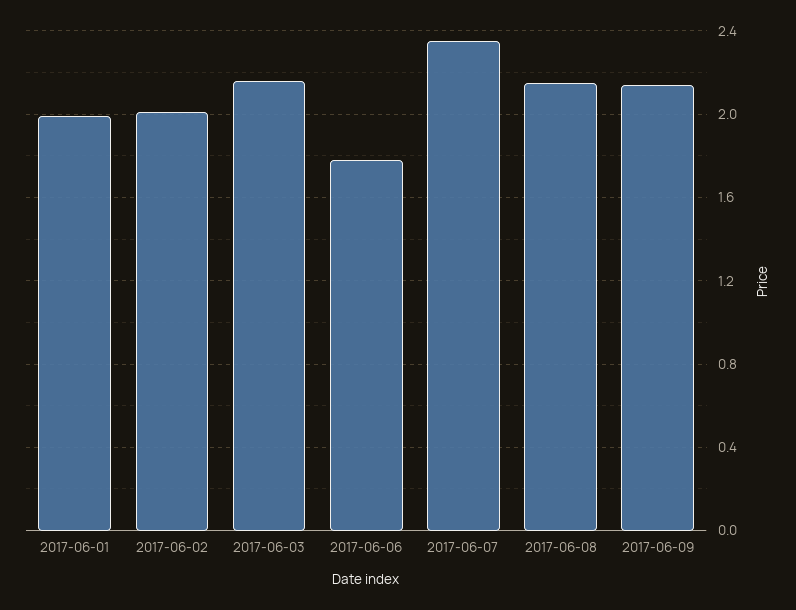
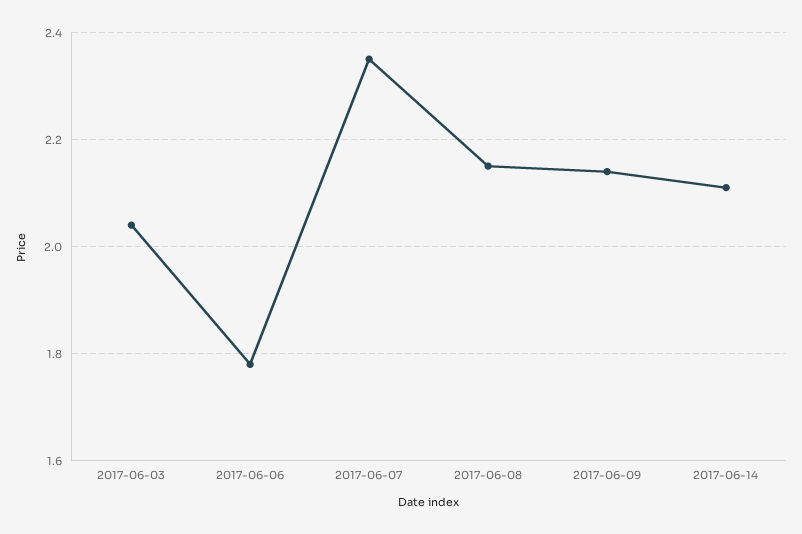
2017-06-01: 2 -> none
2017-06-02: 2 -> none
2017-06-03: 2.15 -> 2.05
2017-06-14: none -> 2.1

